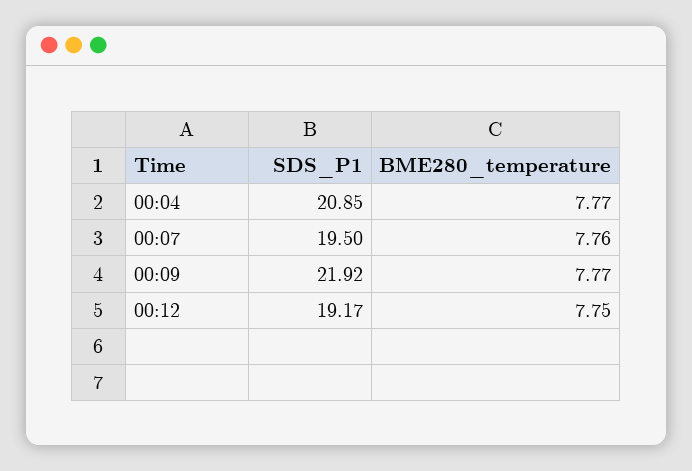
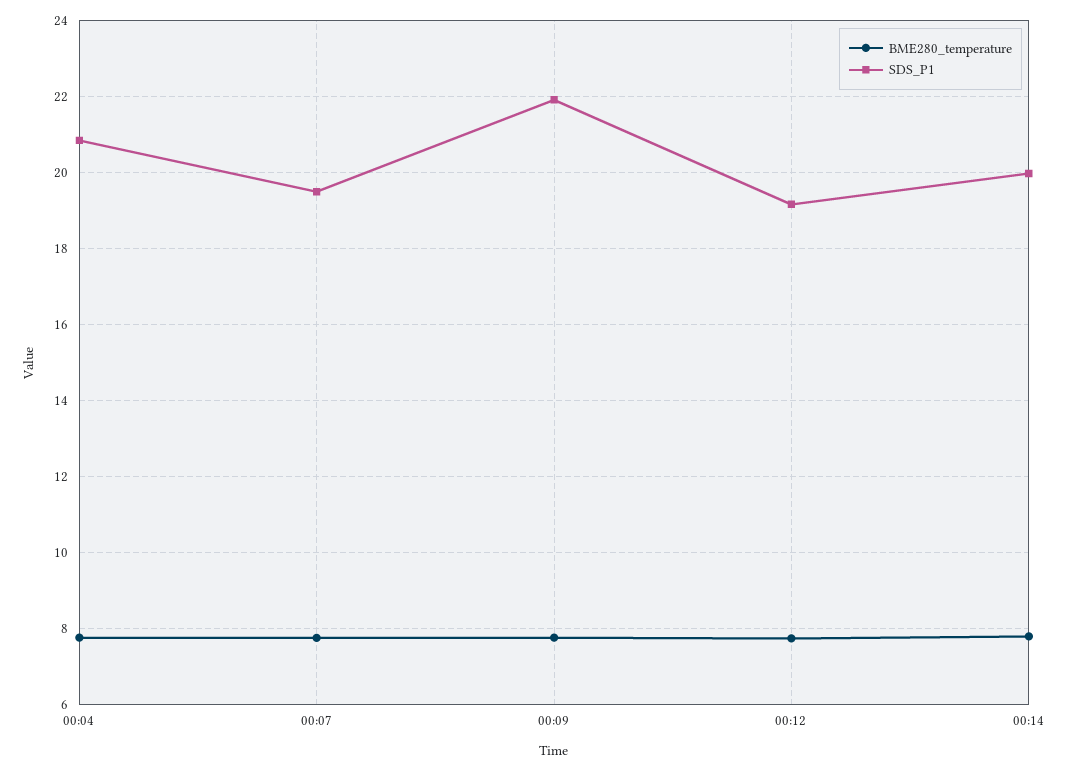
BME280_temperature, 00:14: none -> 7.8
SDS_P1, 00:14: none -> 20

